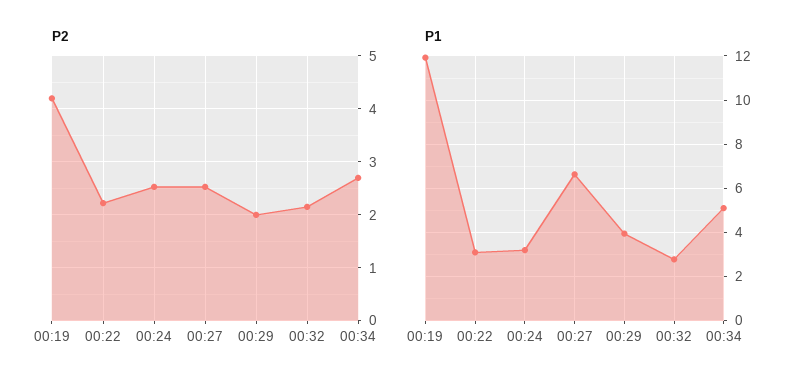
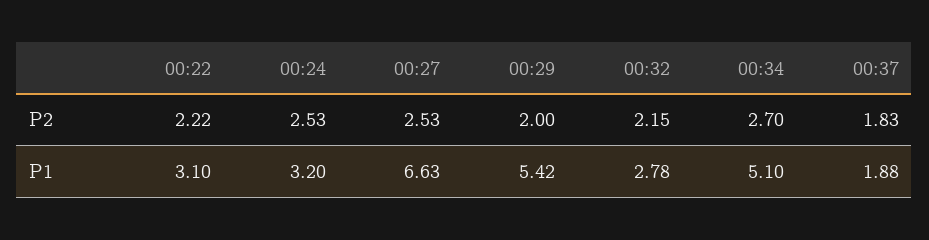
P2, 00:19: 4.2 -> none
P1, 00:19: 12 -> none
P1, 00:29: 4 -> 5.42
P2, 00:37: none -> 1.83
P1, 00:37: none -> 1.88

